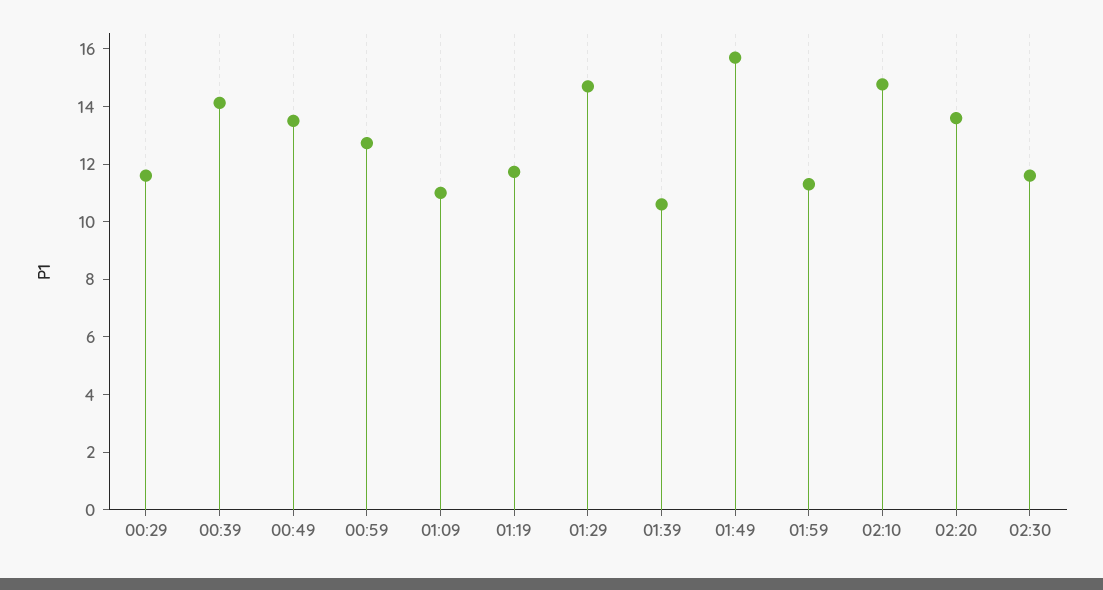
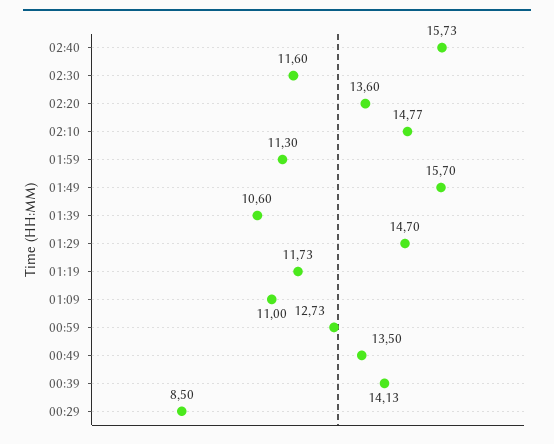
00:29: 11.5 -> 8.5
02:40: none -> 15.73

